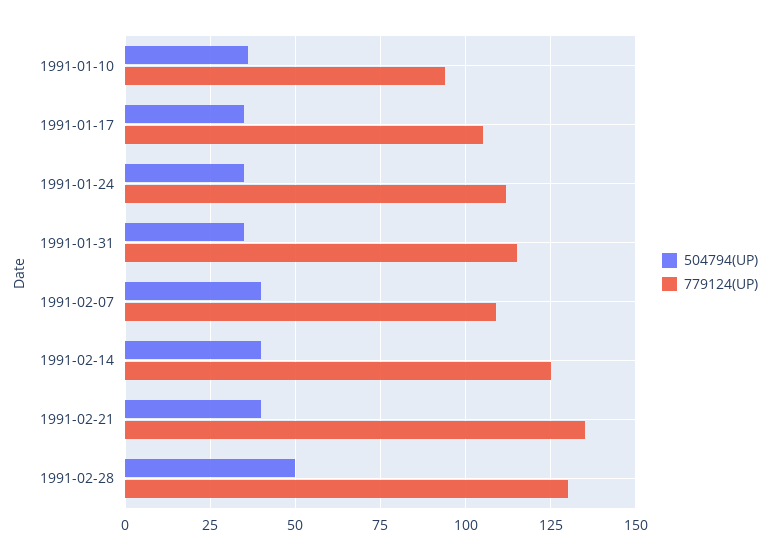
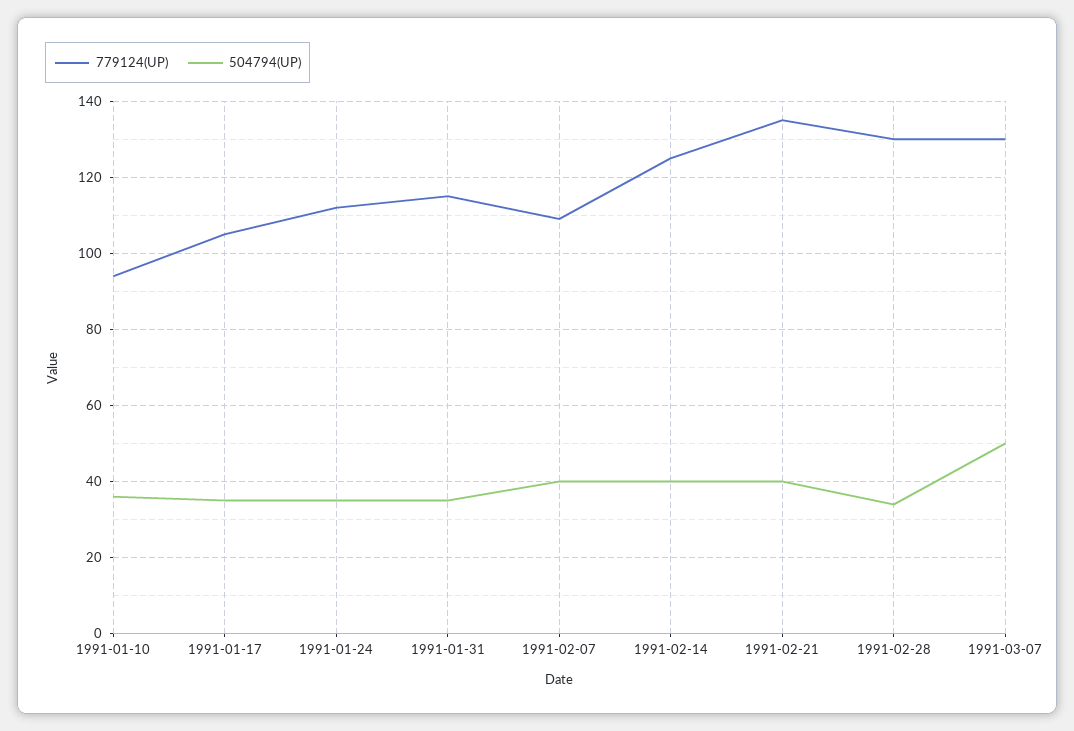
504794(UP), 1991-02-28: 50 -> 35
779124(UP), 1991-03-07: none -> 130
504794(UP), 1991-03-07: none -> 50

